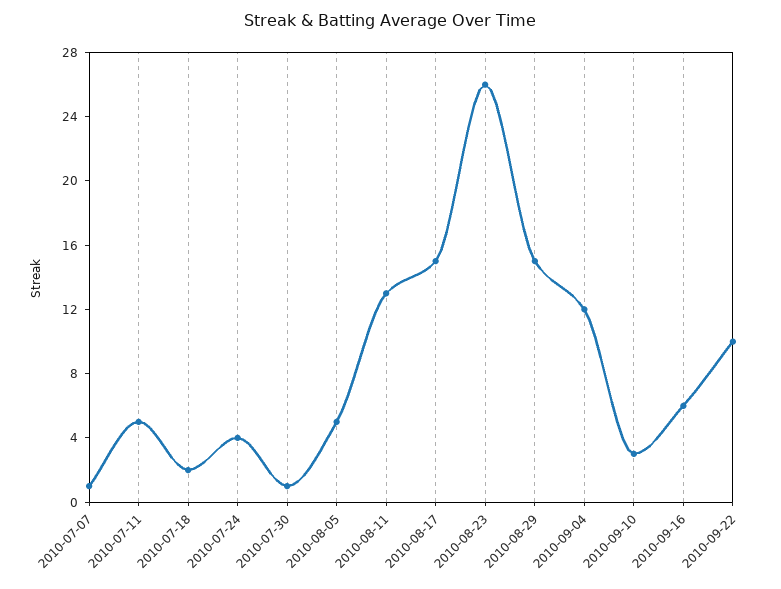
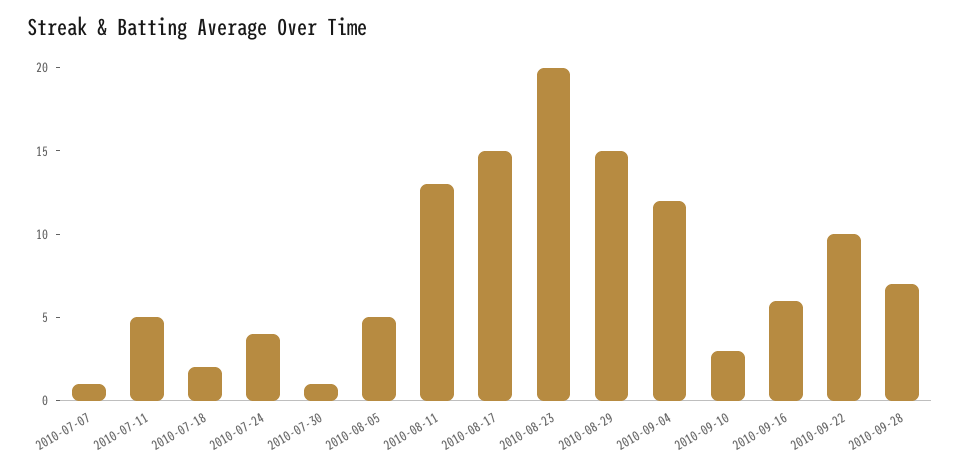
2010-08-23: 26 -> 20
2010-09-28: none -> 7

